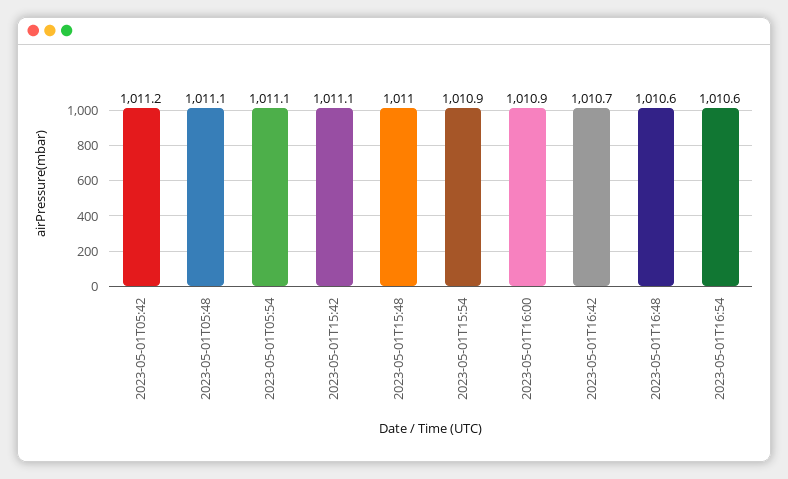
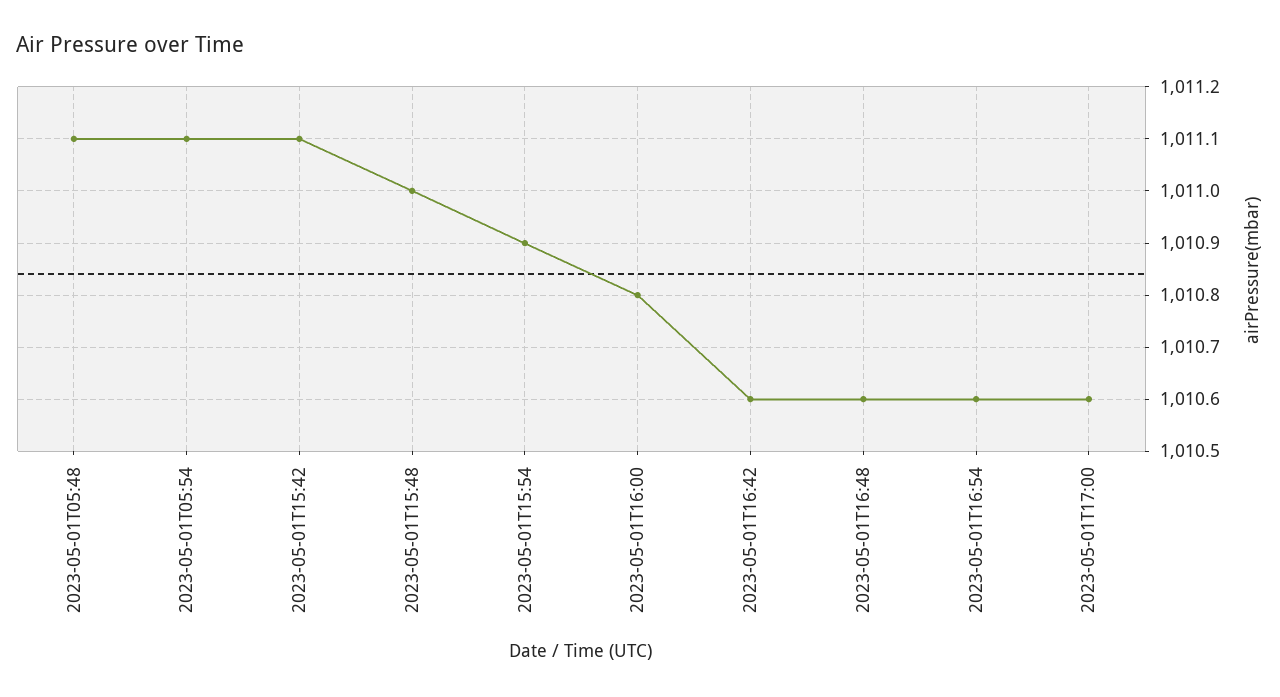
2023-05-01T05:42: 1011.2 -> none
2023-05-01T16:00: 1010.9 -> 1010.8
2023-05-01T16:42: 1010.7 -> 1010.6
2023-05-01T17:00: none -> 1010.6

